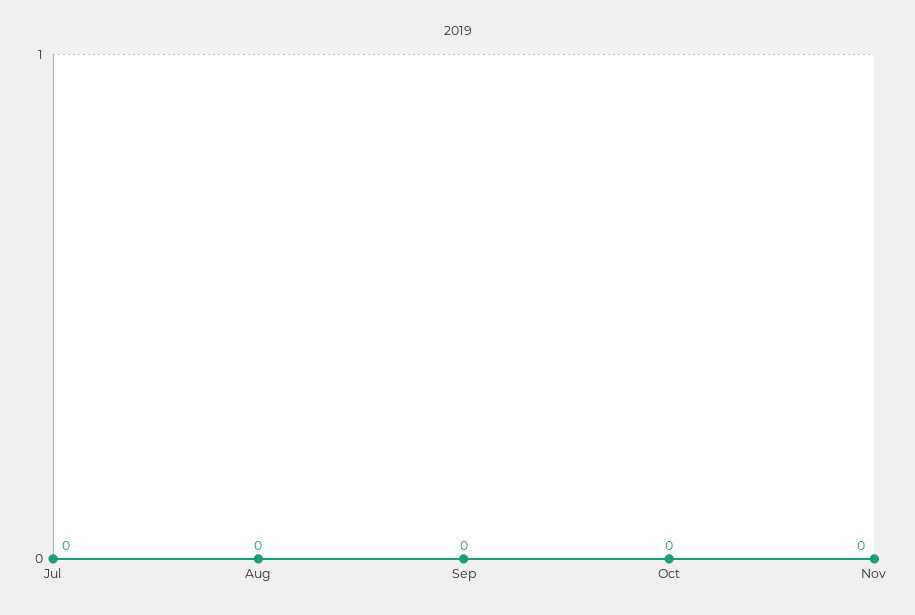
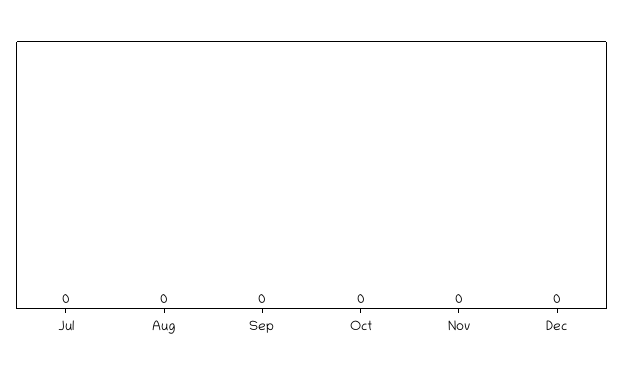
Dec: none -> 0

